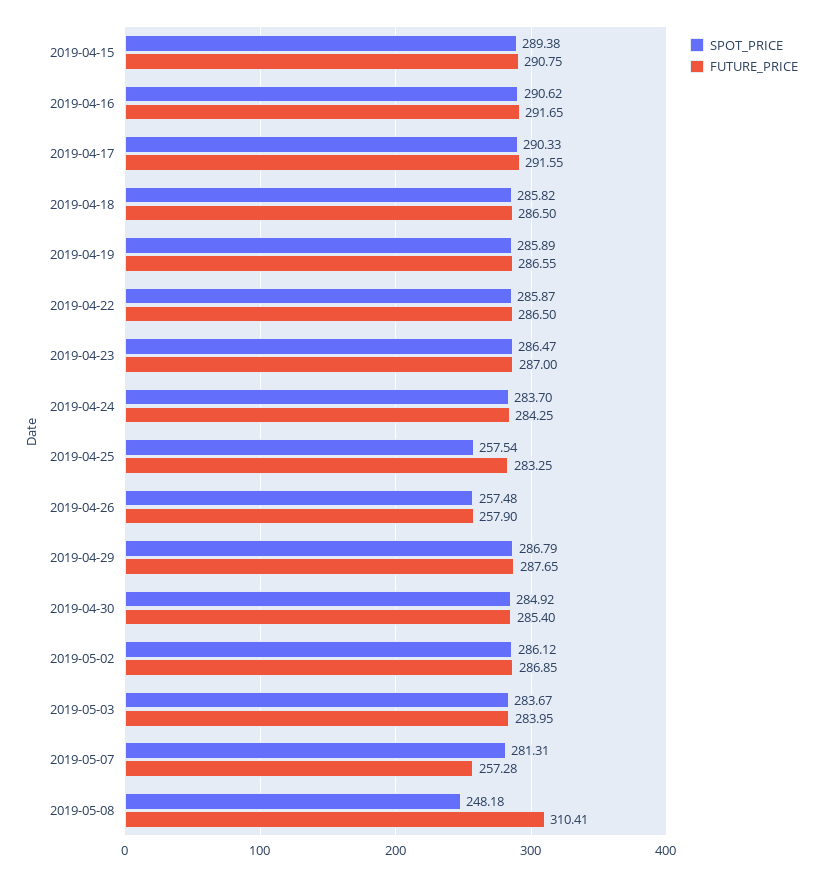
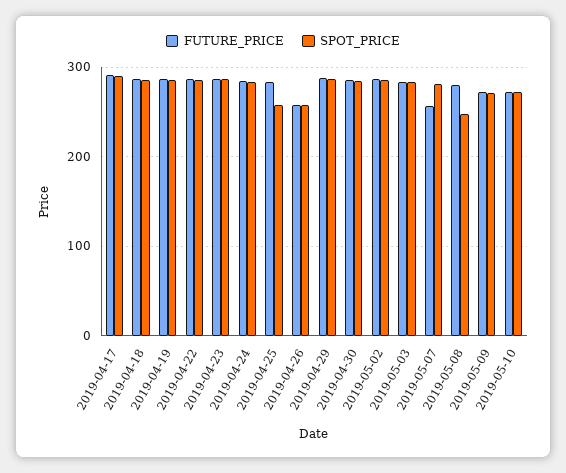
SPOT_PRICE, 2019-04-15: 289.38 -> none
FUTURE_PRICE, 2019-04-15: 290.75 -> none
SPOT_PRICE, 2019-04-16: 290.62 -> none
FUTURE_PRICE, 2019-04-16: 291.65 -> none
FUTURE_PRICE, 2019-05-08: 310.41 -> 280
FUTURE_PRICE, 2019-05-09: none -> 270
SPOT_PRICE, 2019-05-09: none -> 270
FUTURE_PRICE, 2019-05-10: none -> 270
SPOT_PRICE, 2019-05-10: none -> 270

